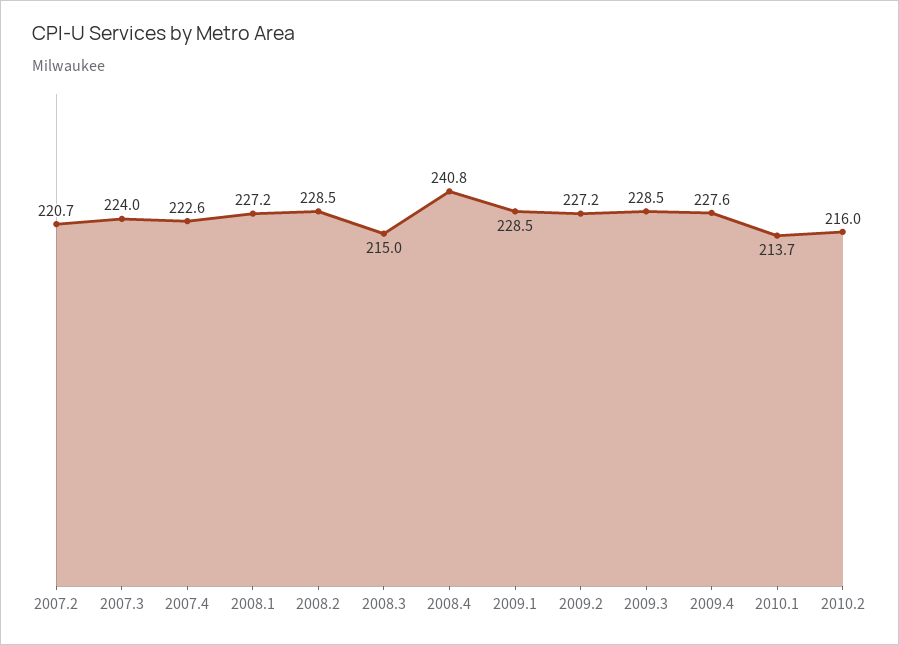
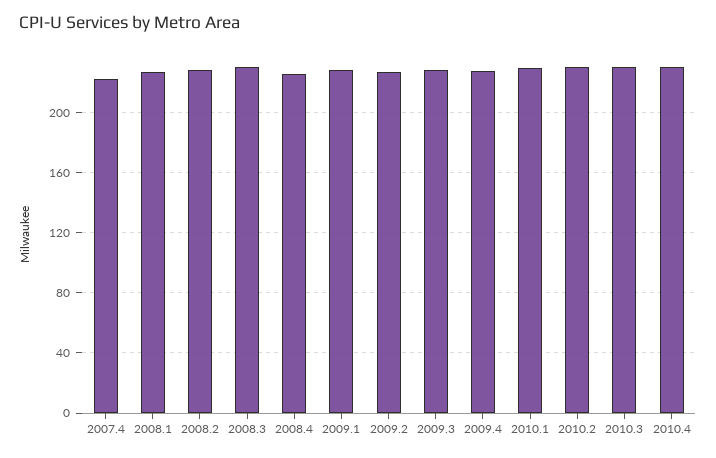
2007.2: 220.7 -> none
2007.3: 224 -> none
2008.3: 215 -> 230
2008.4: 240.8 -> 225
2010.1: 213.7 -> 230
2010.2: 216 -> 230
2010.3: none -> 230
2010.4: none -> 230

